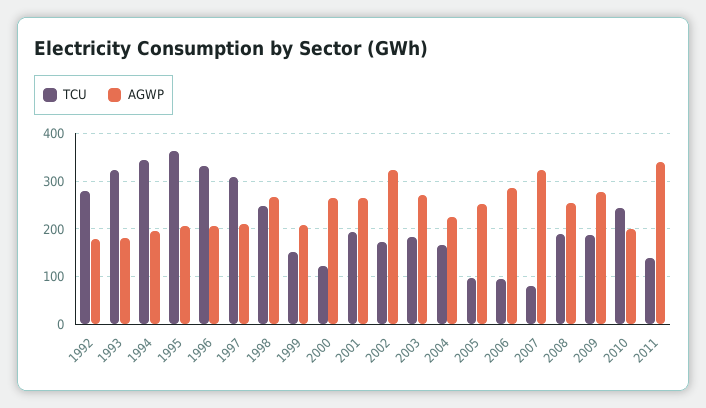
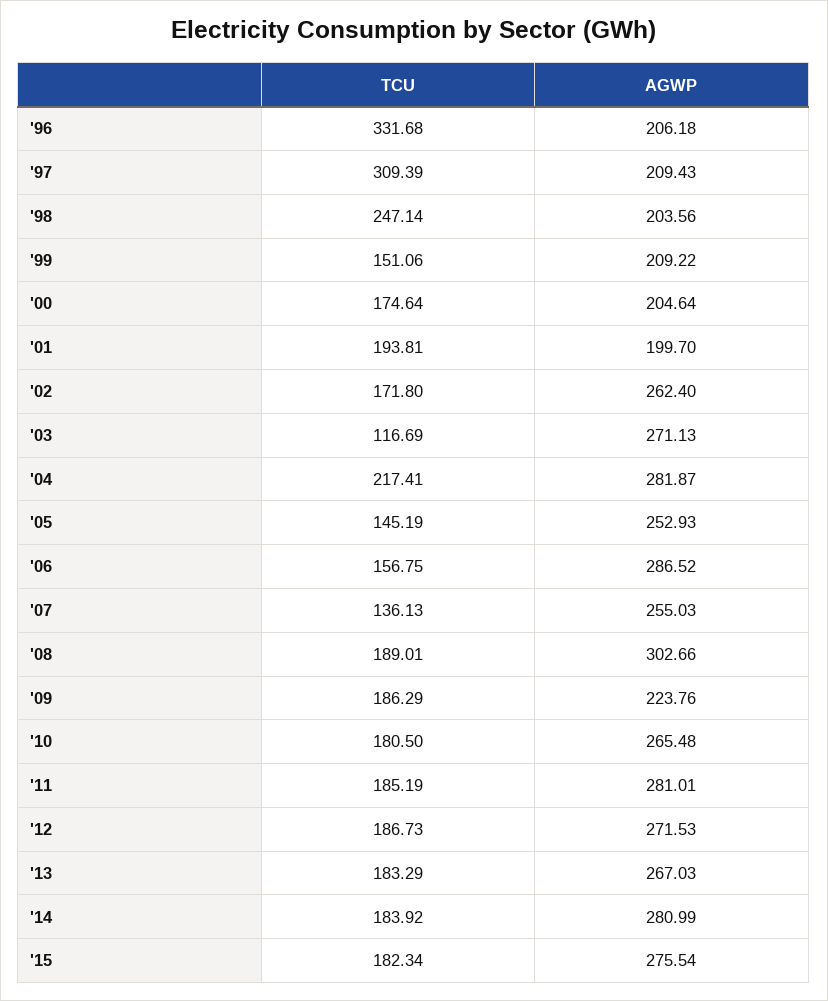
TCU, 1992: 280 -> none
AGWP, 1992: 180 -> none
TCU, 1993: 320 -> none
AGWP, 1993: 180 -> none
TCU, 1994: 340 -> none
AGWP, 1994: 200 -> none
TCU, 1995: 360 -> none
AGWP, 1995: 200 -> none
AGWP, 1998: 260 -> 203.56
TCU, 2000: 120 -> 174.64
AGWP, 2000: 260 -> 204.64
AGWP, 2001: 260 -> 199.7
AGWP, 2002: 320 -> 262.4
TCU, 2003: 180 -> 116.69
TCU, 2004: 160 -> 217.41
AGWP, 2004: 220 -> 281.87
TCU, 2005: 100 -> 145.19
TCU, 2006: 100 -> 156.75
TCU, 2007: 80 -> 136.13
AGWP, 2007: 320 -> 255.03
AGWP, 2008: 260 -> 302.66
AGWP, 2009: 280 -> 223.76
TCU, 2010: 240 -> 180.5
AGWP, 2010: 200 -> 265.48
TCU, 2011: 140 -> 185.19
AGWP, 2011: 340 -> 281.01
TCU, '12: none -> 186.73
AGWP, '12: none -> 271.53
TCU, '13: none -> 183.29
AGWP, '13: none -> 267.03
TCU, '14: none -> 183.92
AGWP, '14: none -> 280.99
TCU, '15: none -> 182.34
AGWP, '15: none -> 275.54

